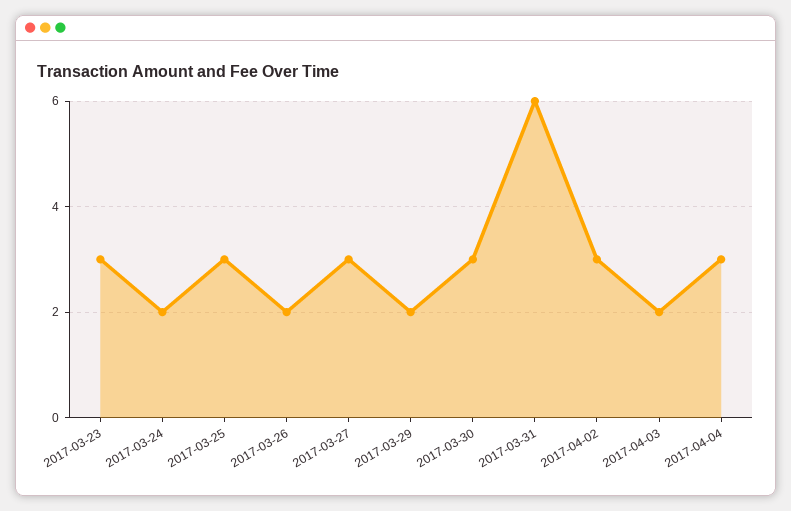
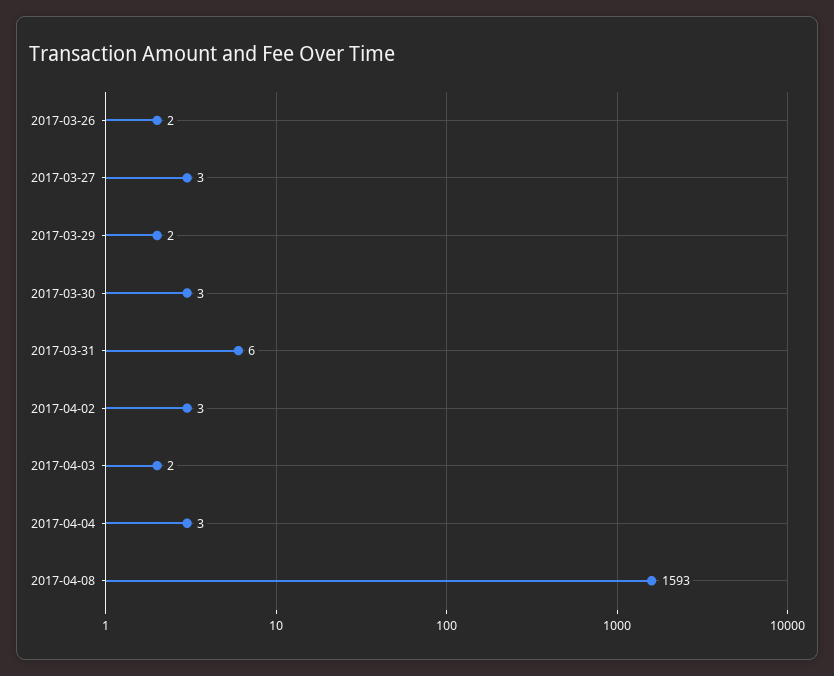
2017-03-23: 3 -> none
2017-03-24: 2 -> none
2017-03-25: 3 -> none
2017-04-08: none -> 1593

